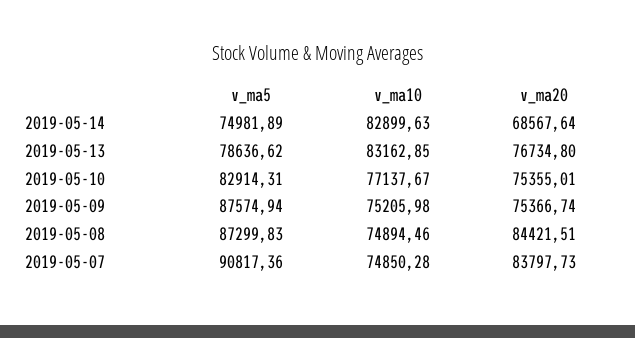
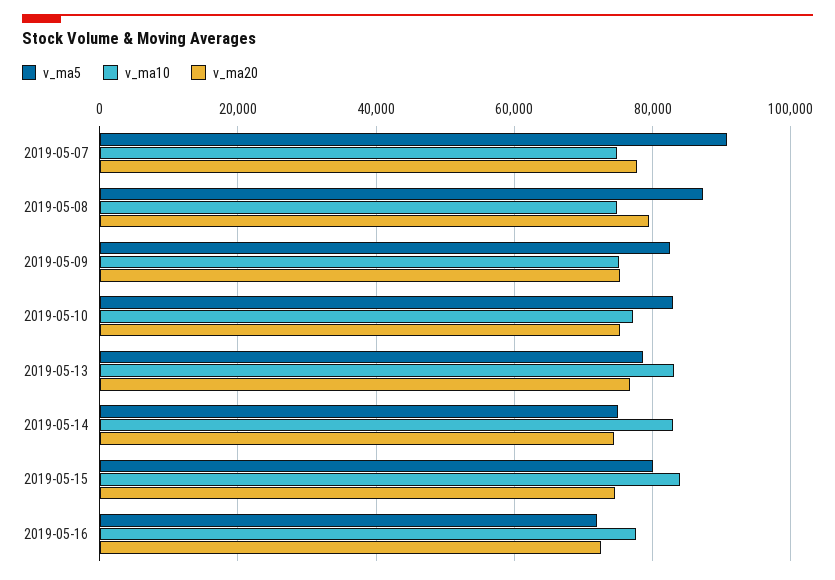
v_ma20, 2019-05-14: 68567.64 -> 74000
v_ma5, 2019-05-09: 87574.94 -> 82000
v_ma20, 2019-05-08: 84421.51 -> 80000
v_ma20, 2019-05-07: 83797.73 -> 78000
v_ma5, 2019-05-15: none -> 80000
v_ma10, 2019-05-15: none -> 84000
v_ma20, 2019-05-15: none -> 74000
v_ma5, 2019-05-16: none -> 72000
v_ma10, 2019-05-16: none -> 78000
v_ma20, 2019-05-16: none -> 72000

